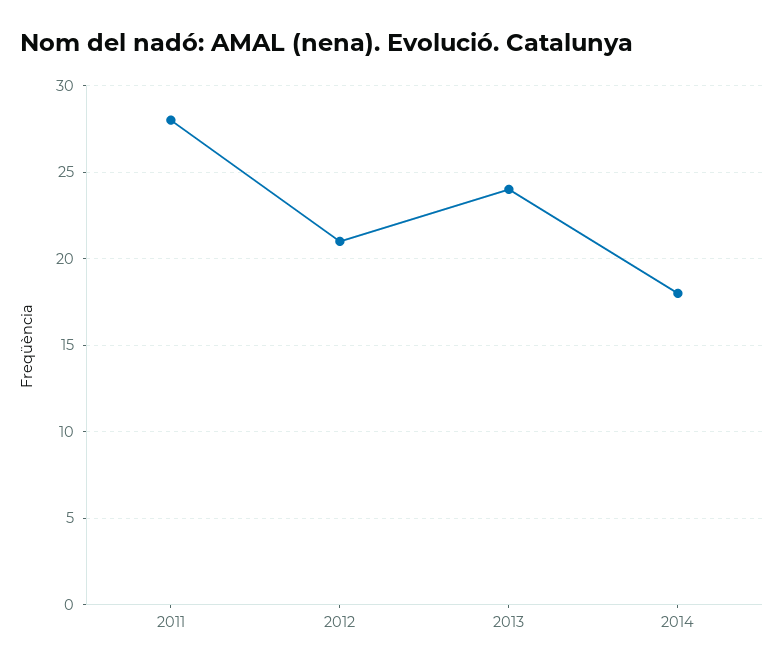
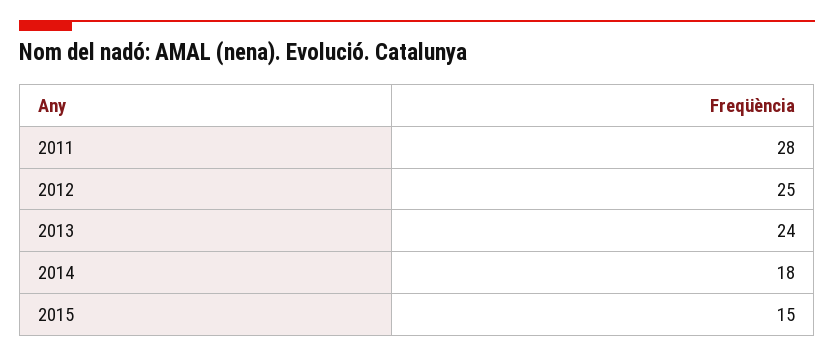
2012: 21 -> 25
2015: none -> 15

